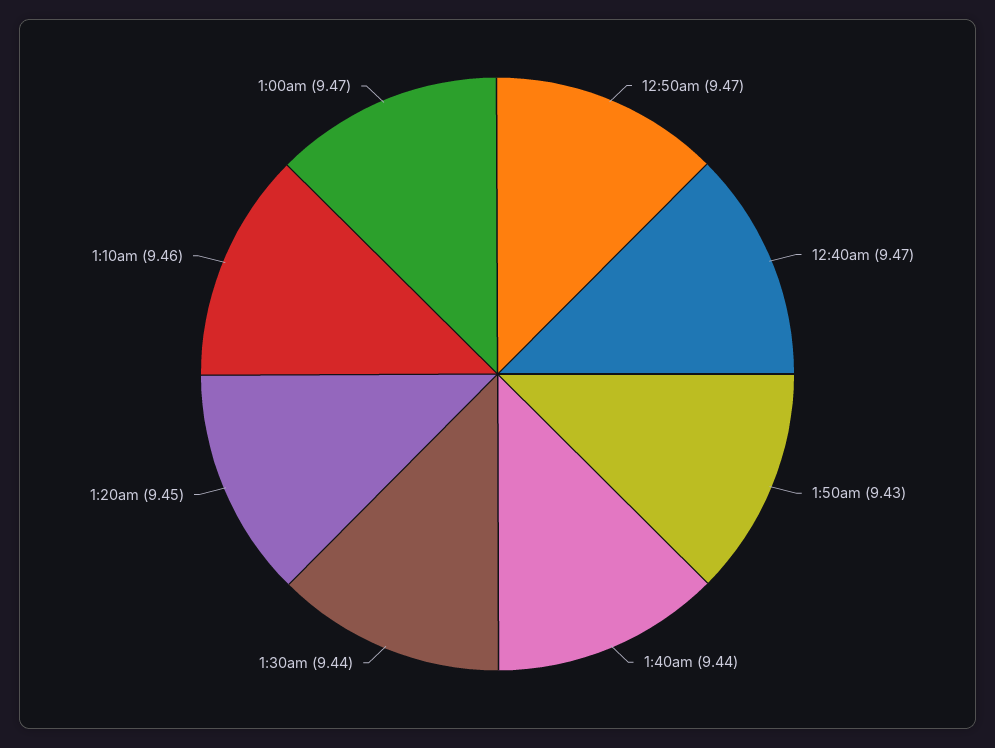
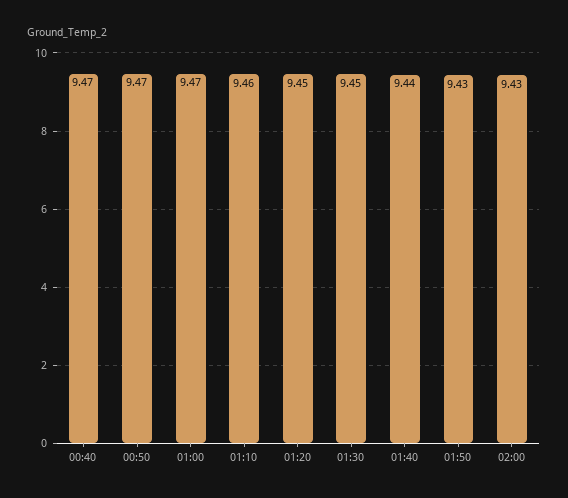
1:30am: 9.44 -> 9.45
02:00: none -> 9.43

